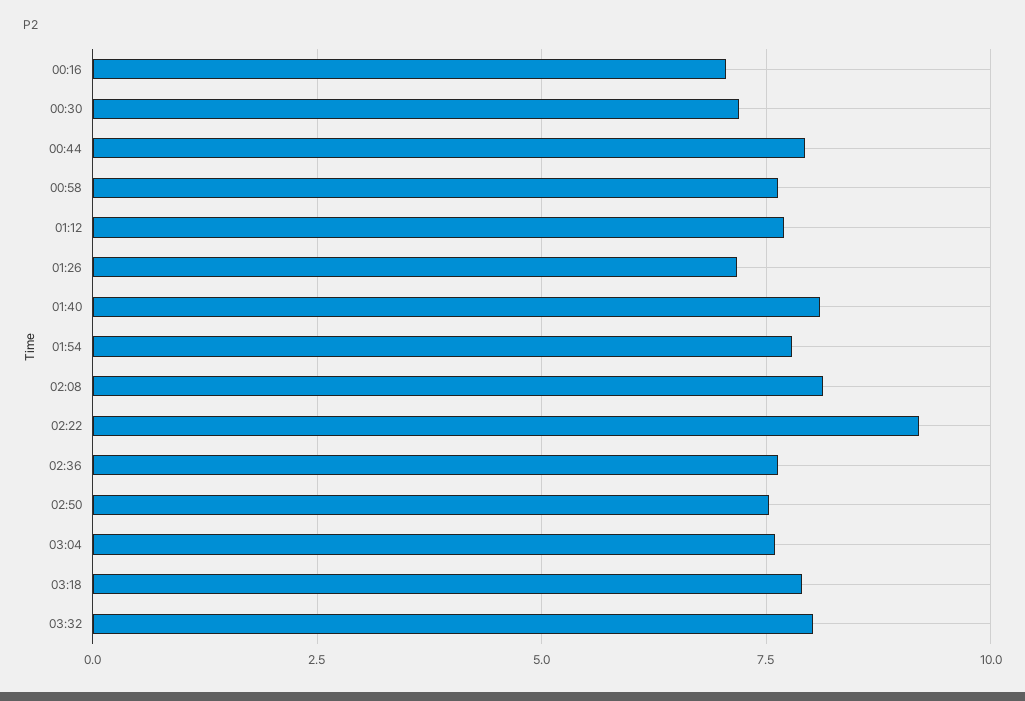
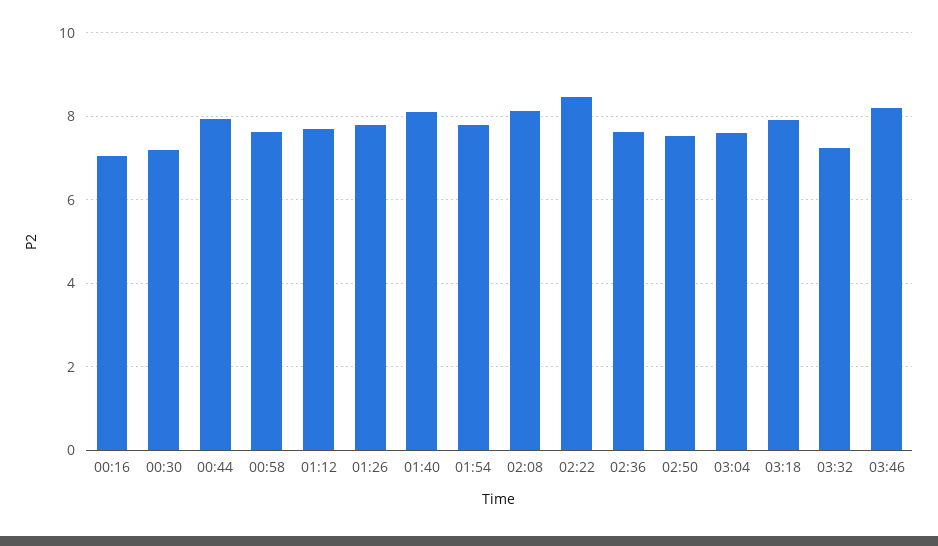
01:26: 7.25 -> 7.8
02:22: 9.25 -> 8.4
03:32: 8 -> 7.2
03:46: none -> 8.2

